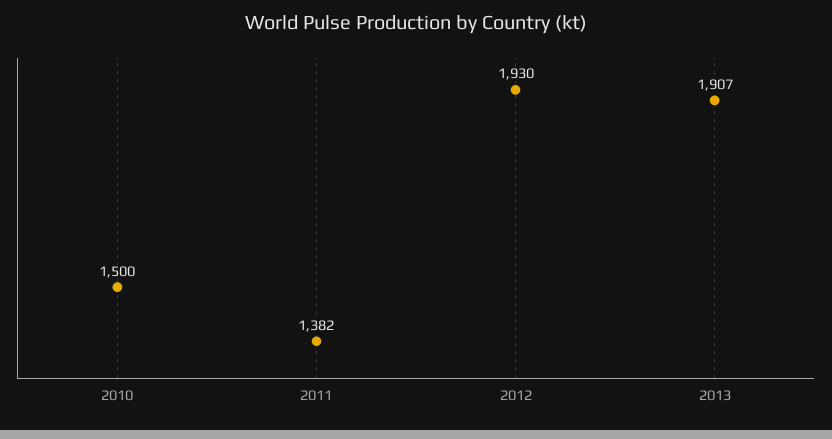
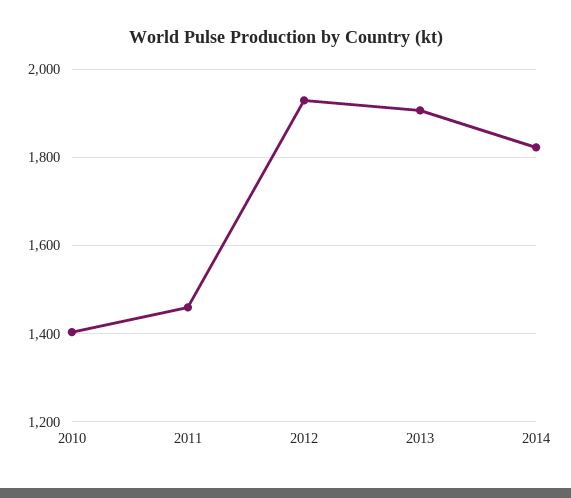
2010: 1500 -> 1400
2011: 1382 -> 1460
2014: none -> 1820

